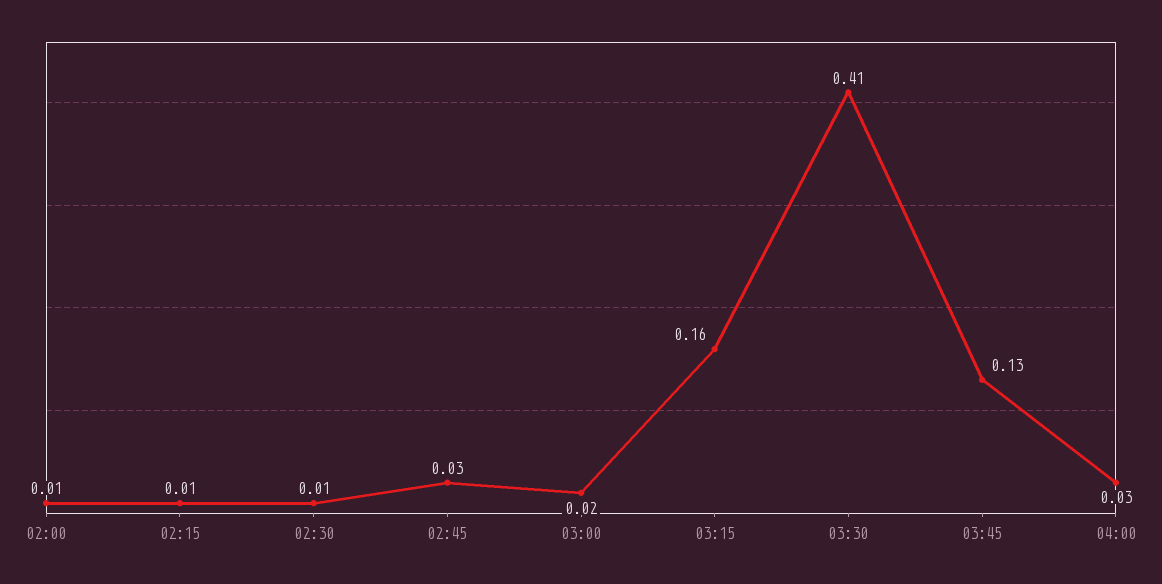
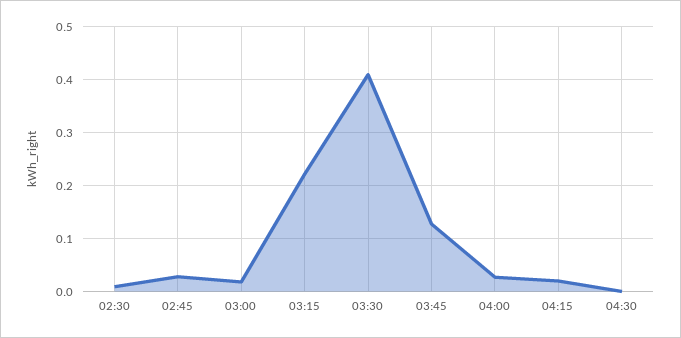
02:00: 0.01 -> none
02:15: 0.01 -> none
03:15: 0.16 -> 0.22
04:15: none -> 0.02
04:30: none -> 0

